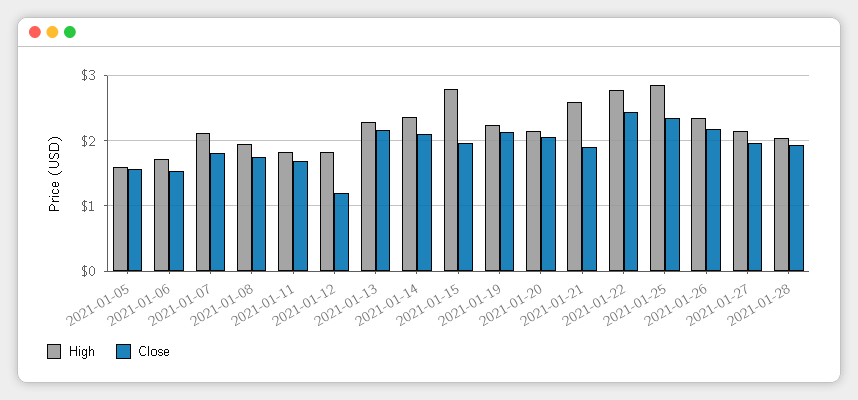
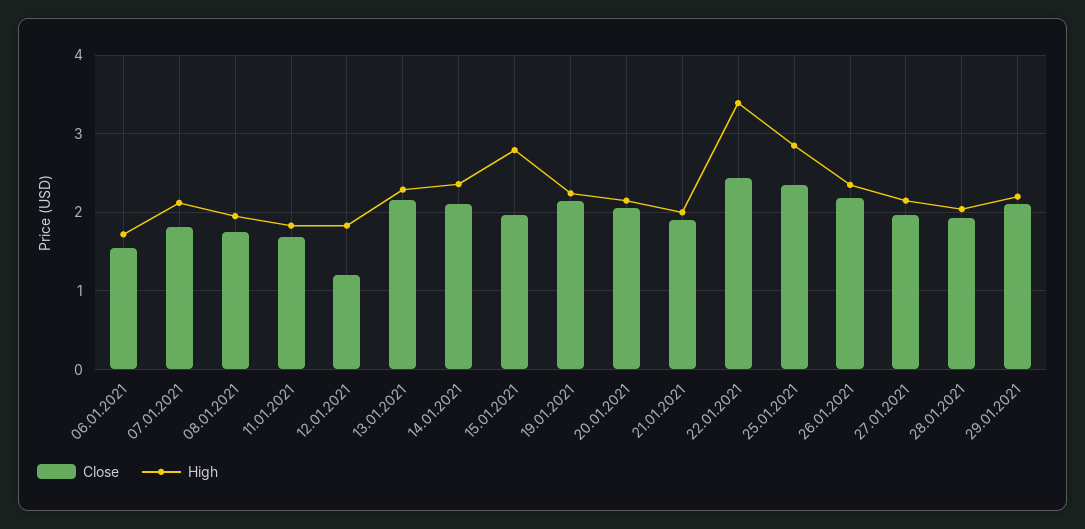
High, 2021-01-05: 1.6 -> none
Close, 2021-01-05: 1.6 -> none
High, 2021-01-21: 2.6 -> 2
High, 2021-01-22: 2.8 -> 3.4
Close, 29.01.2021: none -> 2.1
High, 29.01.2021: none -> 2.2

